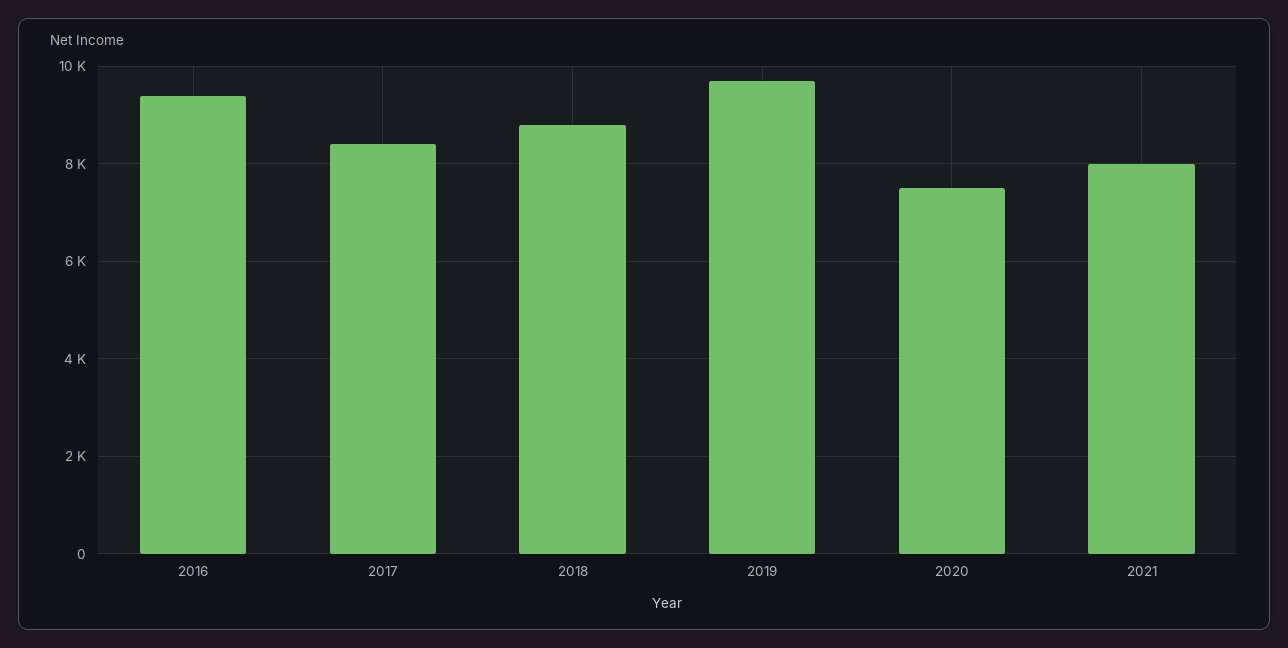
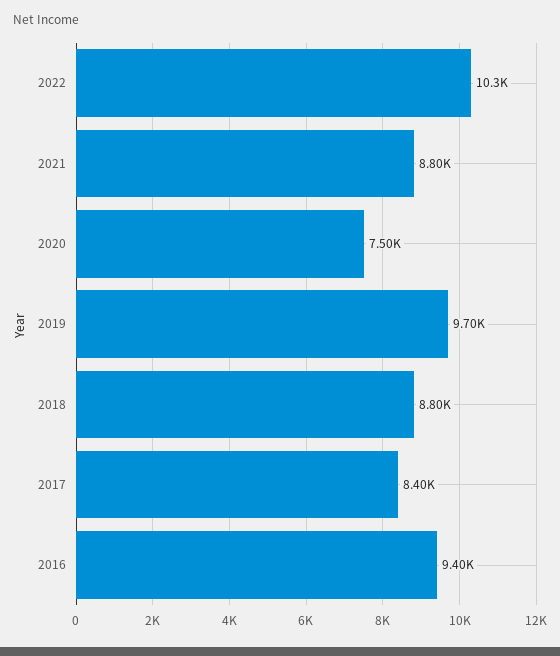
2021: 8000 -> 8800
2022: none -> 10300

